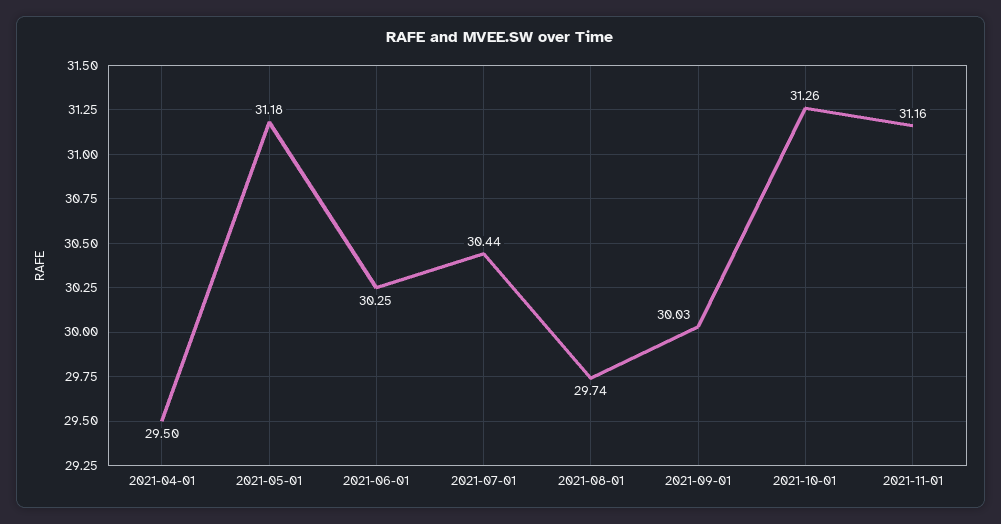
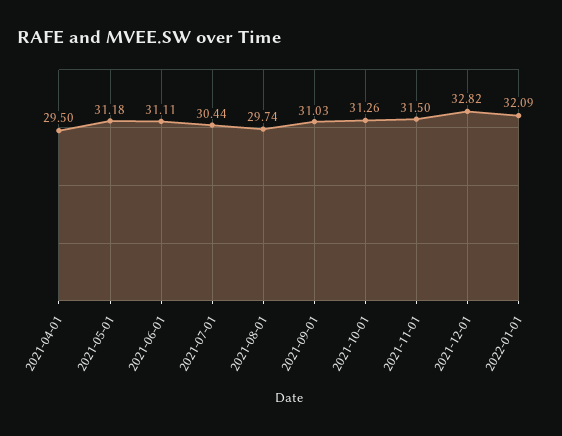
2021-06-01: 30.25 -> 31.11
2021-09-01: 30.03 -> 31.03
2021-11-01: 31.16 -> 31.5
2021-12-01: none -> 32.82
2022-01-01: none -> 32.09

